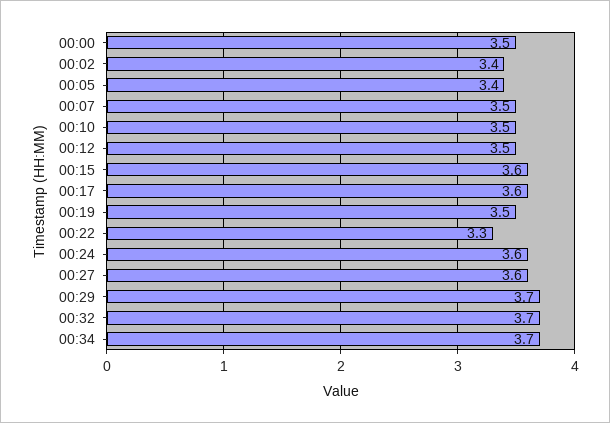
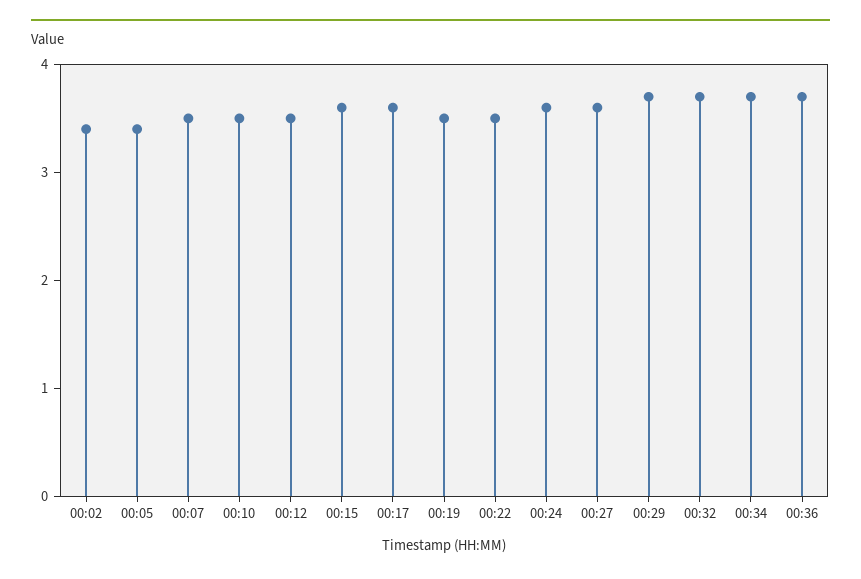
00:00: 3.5 -> none
00:22: 3.3 -> 3.5
00:36: none -> 3.7

